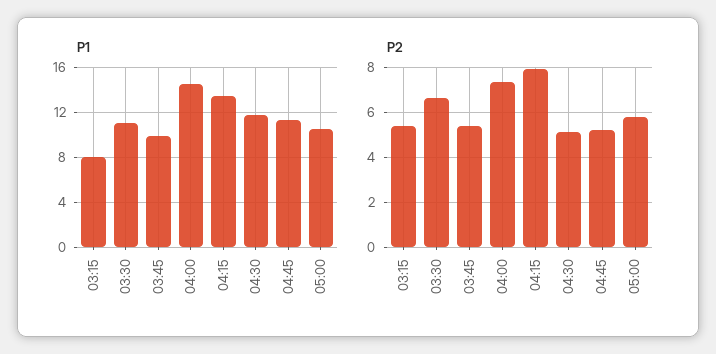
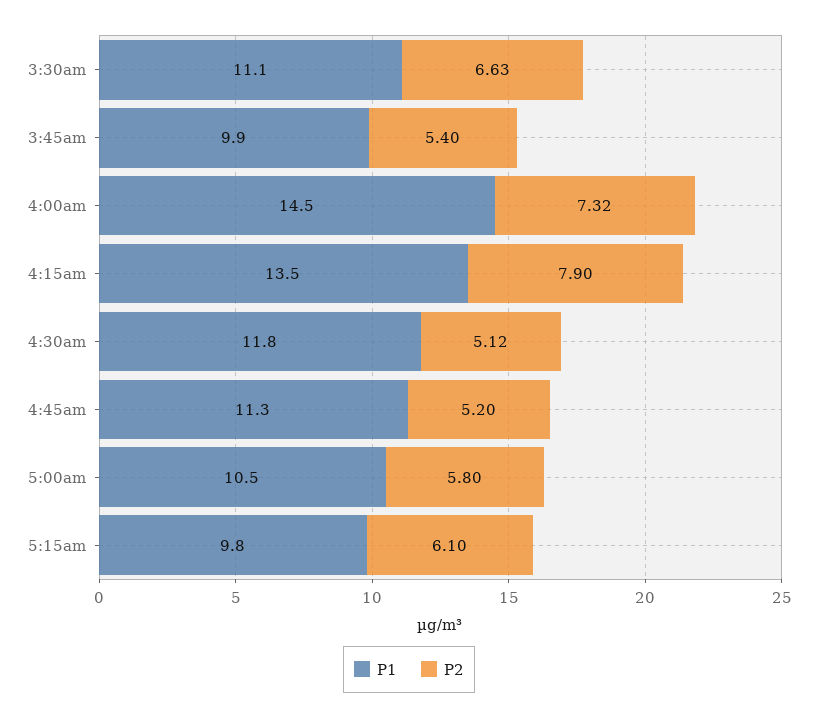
P1, 03:15: 8 -> none
P2, 03:15: 5.5 -> none
P1, 5:15am: none -> 9.8
P2, 5:15am: none -> 6.1

